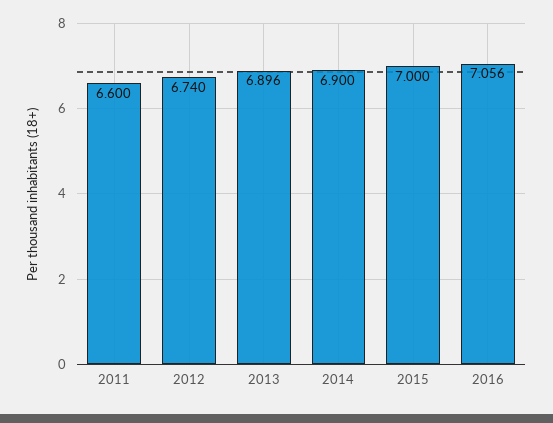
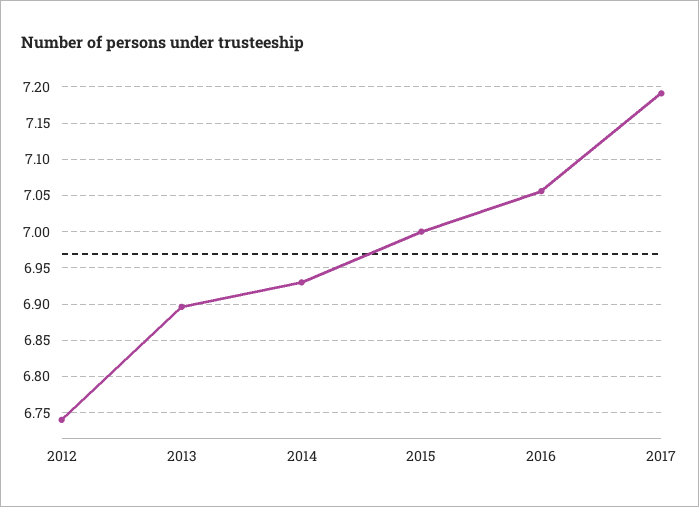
2011: 6.6 -> none
2014: 6.9 -> 6.93
2017: none -> 7.19

